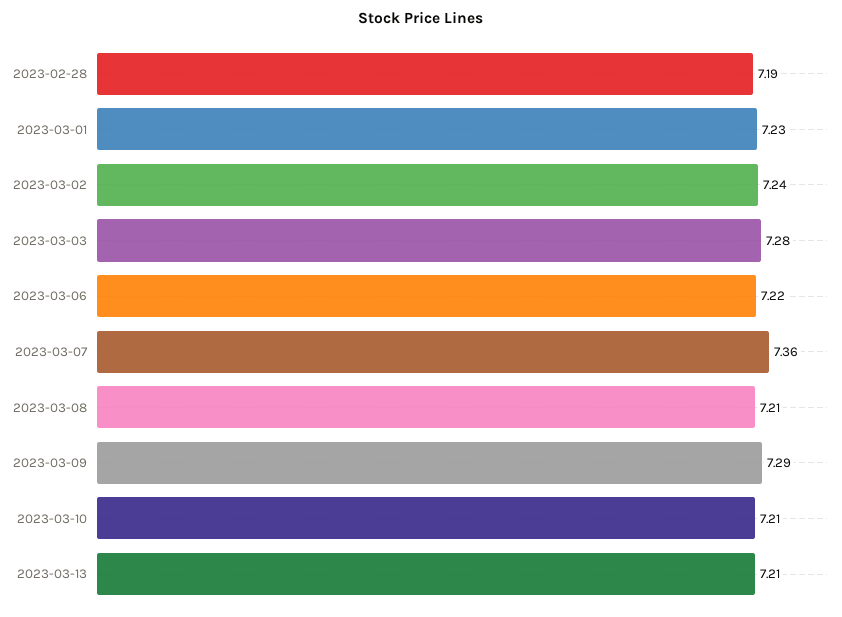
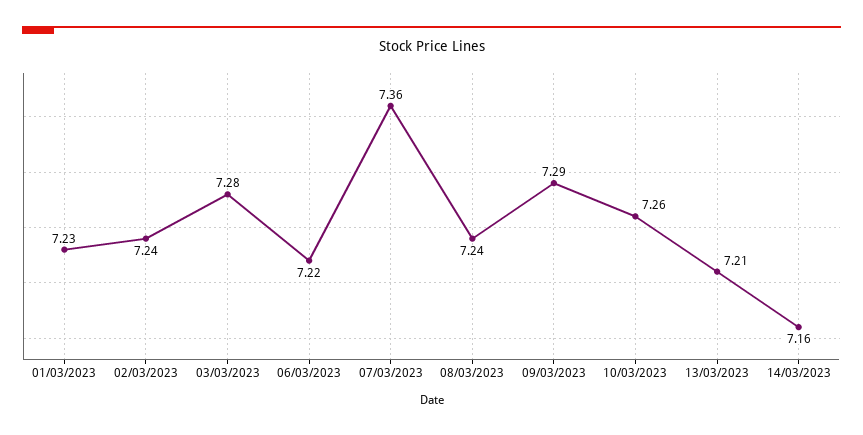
2023-02-28: 7.19 -> none
2023-03-08: 7.21 -> 7.24
2023-03-10: 7.21 -> 7.26
14/03/2023: none -> 7.16

